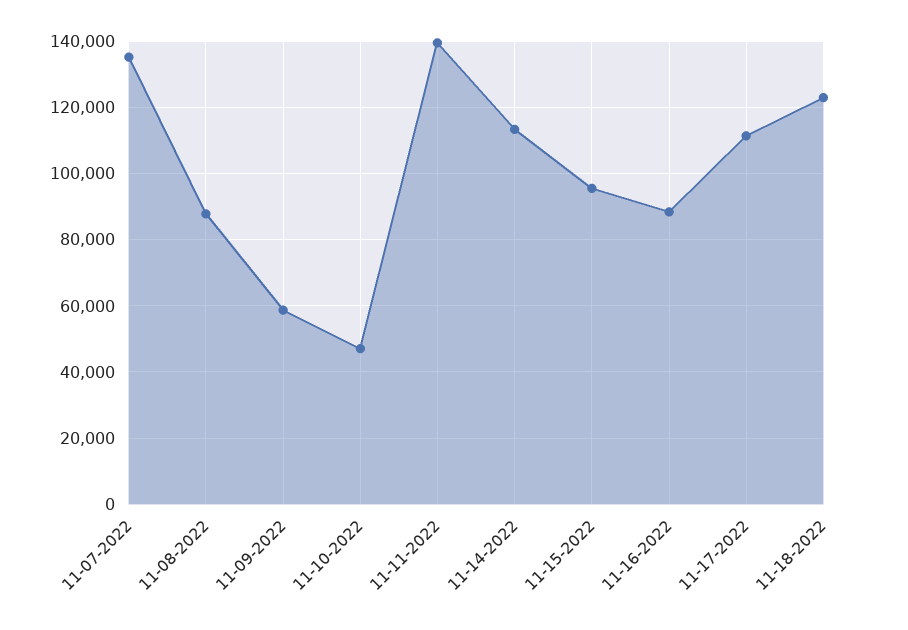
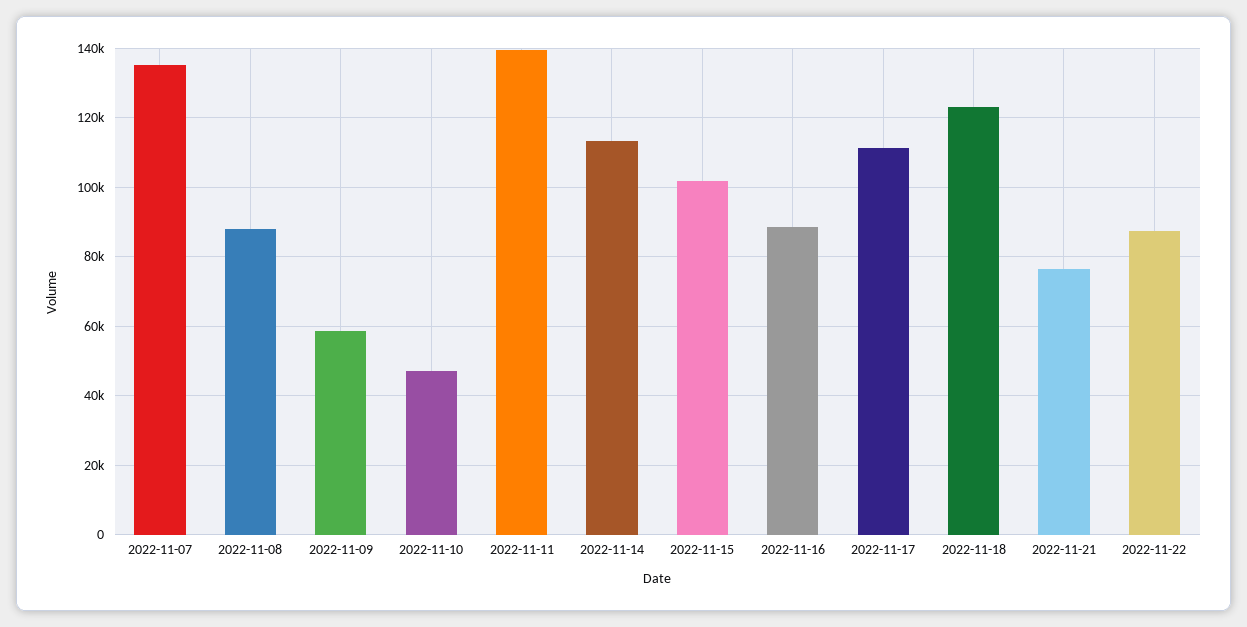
11-15-2022: 96000 -> 102000
2022-11-21: none -> 76000
2022-11-22: none -> 88000

